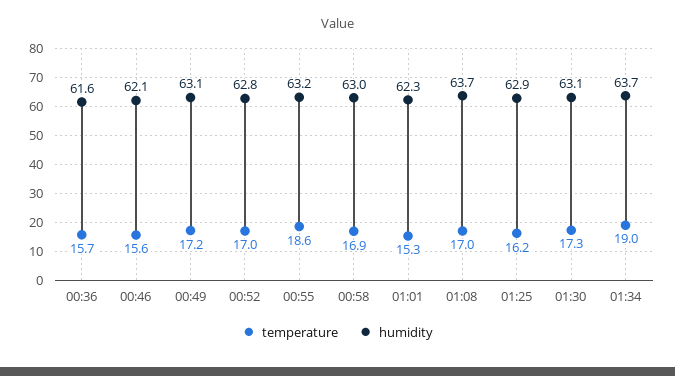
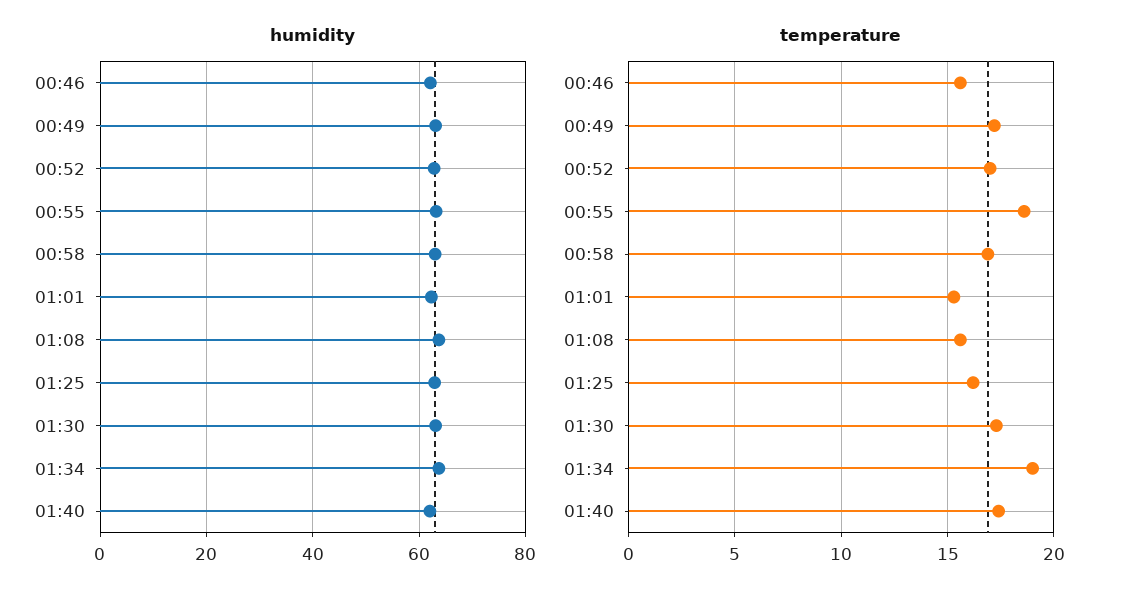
temperature, 00:36: 15.7 -> none
humidity, 00:36: 61.6 -> none
temperature, 01:08: 17 -> 15.5
humidity, 01:40: none -> 62
temperature, 01:40: none -> 17.5

